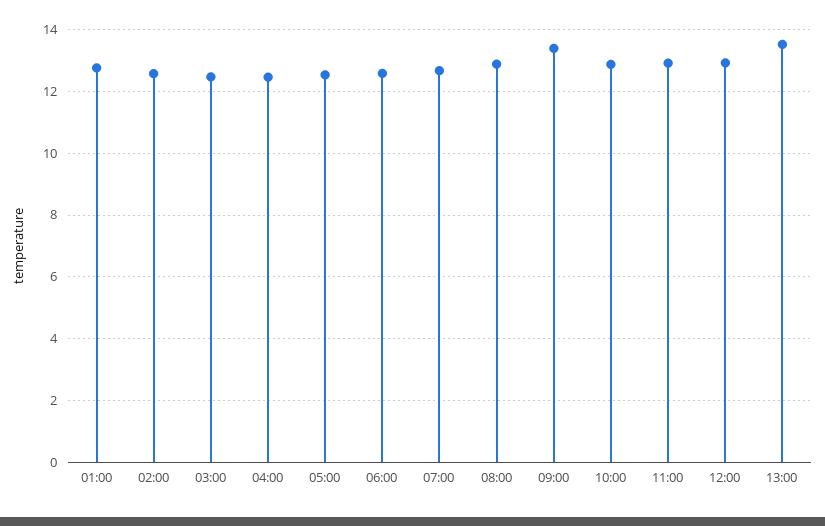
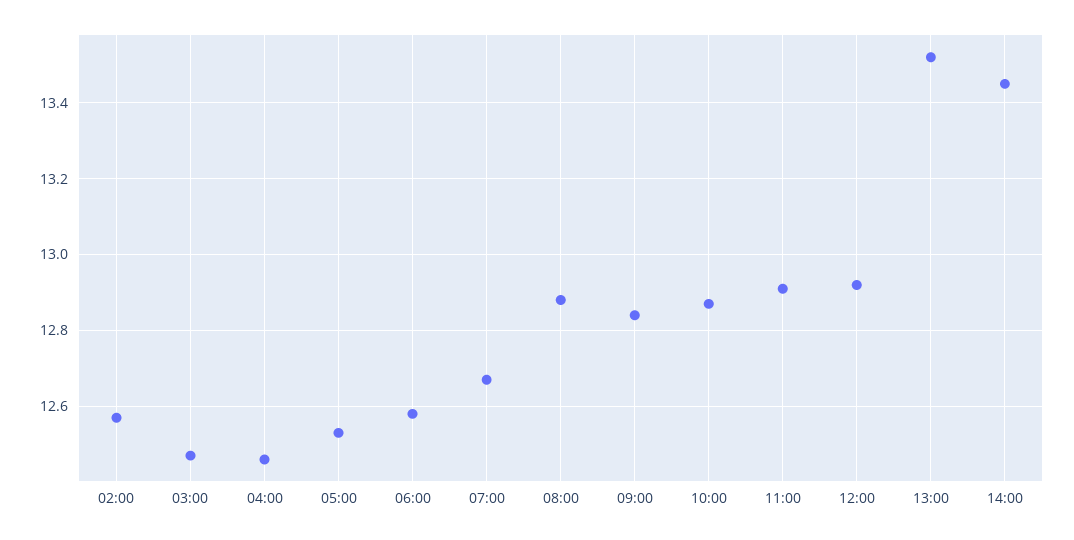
01:00: 12.8 -> none
09:00: 13.4 -> 12.85
14:00: none -> 13.45

